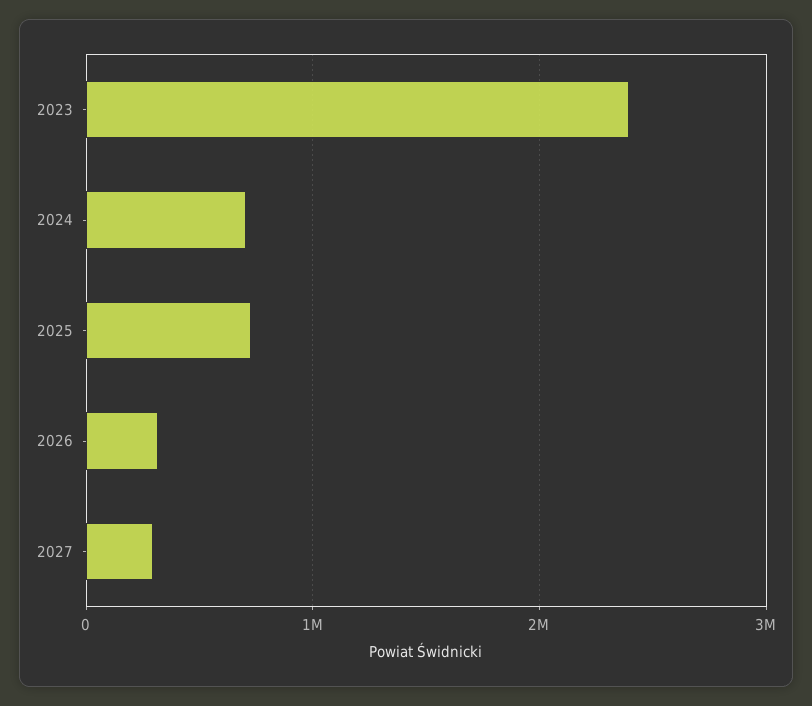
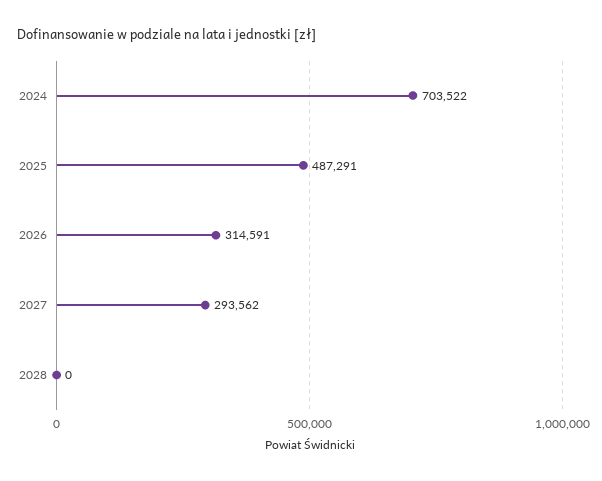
2023: 2400000 -> none
2025: 700000 -> 487291
2028: none -> 0

